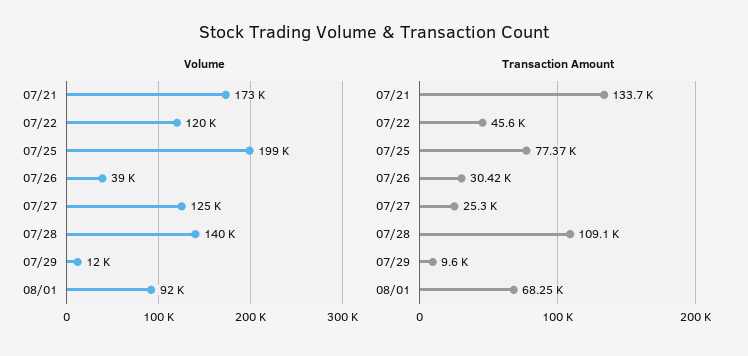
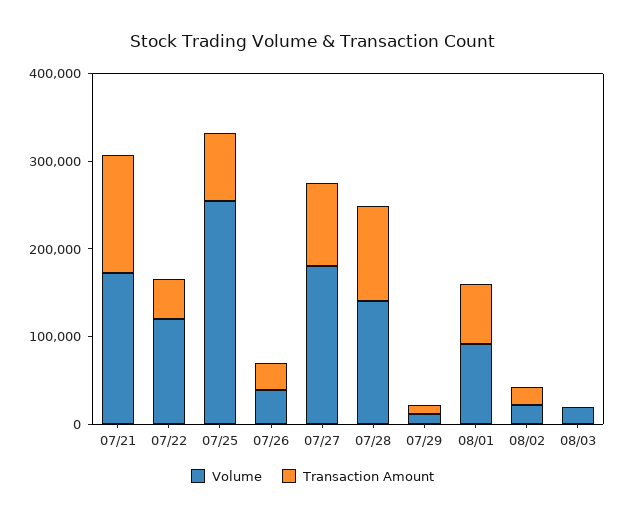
Volume, 07/25: 199000 -> 260000
Volume, 07/27: 125000 -> 180000
Transaction Amount, 07/27: 25300 -> 100000
Volume, 08/02: none -> 20000
Transaction Amount, 08/02: none -> 20000
Volume, 08/03: none -> 20000
Transaction Amount, 08/03: none -> 0

